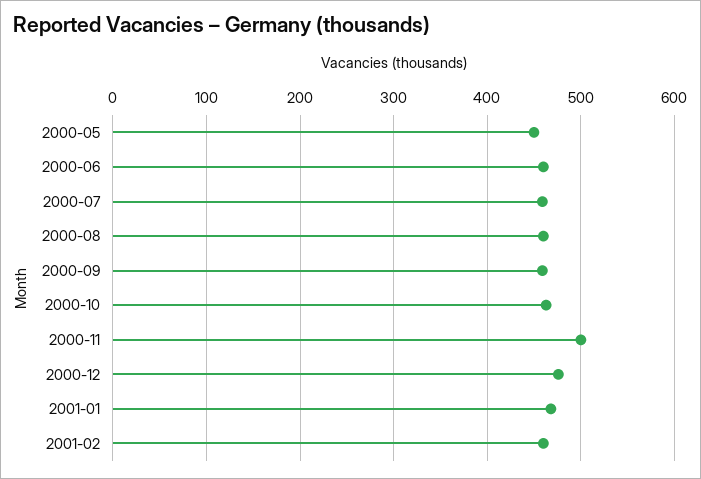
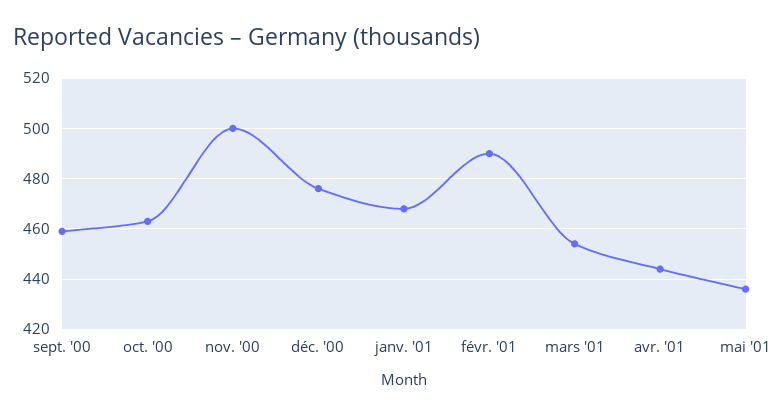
2000-05: 450 -> none
2000-06: 460 -> none
2000-07: 460 -> none
2000-08: 460 -> none
2001-02: 460 -> 490
mars '01: none -> 455
avr. '01: none -> 445
mai '01: none -> 435

